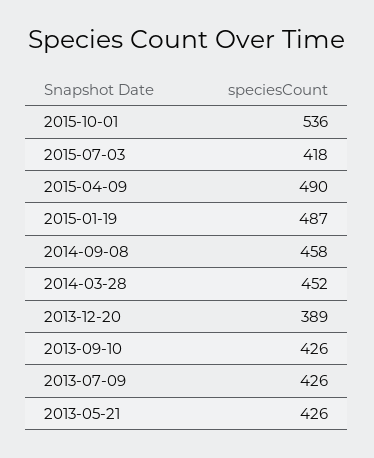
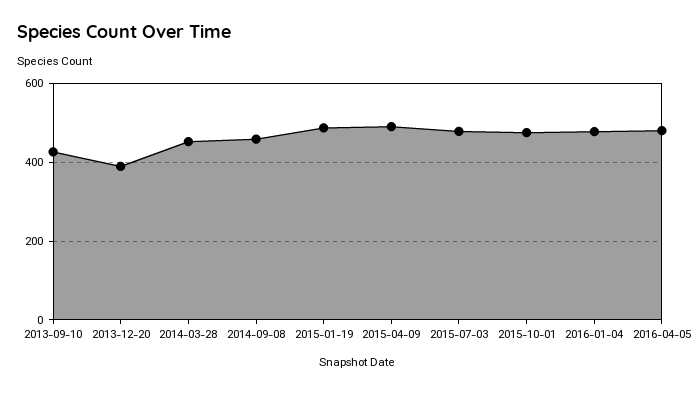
2015-10-01: 536 -> 480
2015-07-03: 418 -> 480
2013-07-09: 426 -> none
2013-05-21: 426 -> none
2016-01-04: none -> 480
2016-04-05: none -> 480

